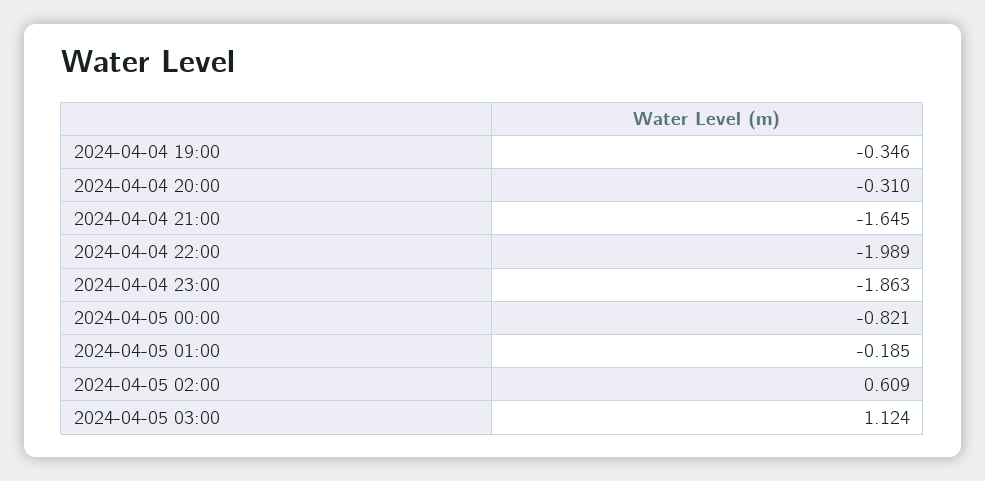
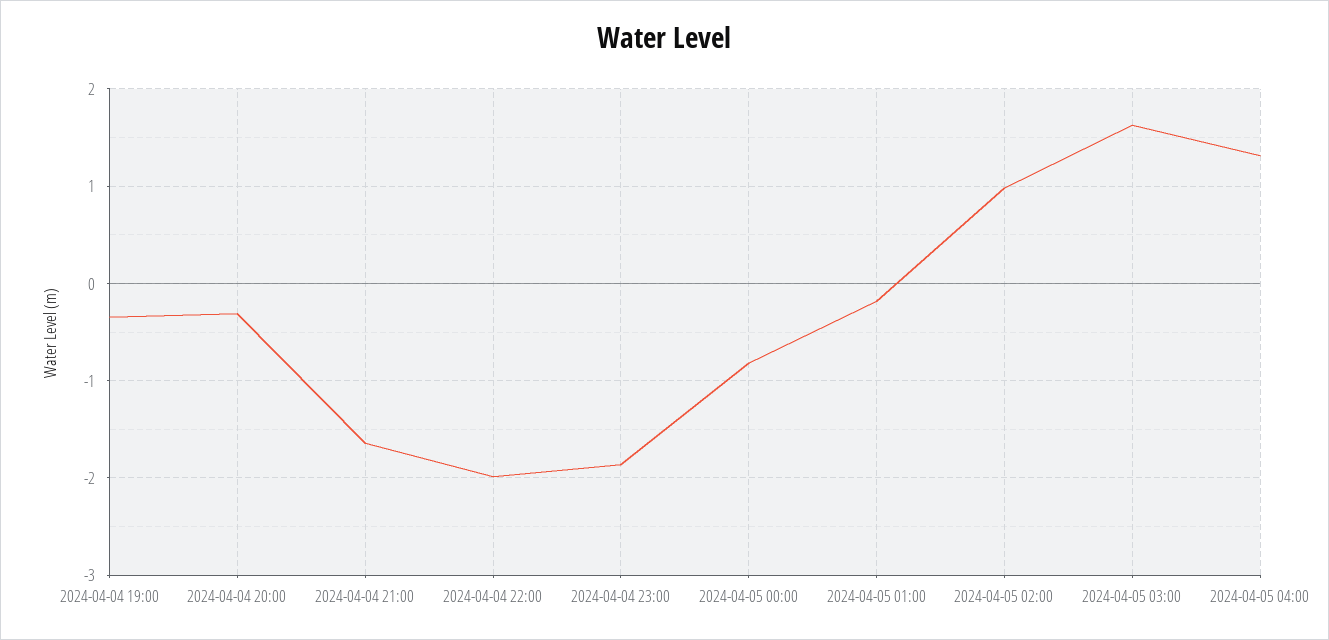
2024-04-05 02:00: 0.609 -> 1
2024-04-05 03:00: 1.124 -> 1.6
2024-04-05 04:00: none -> 1.3

